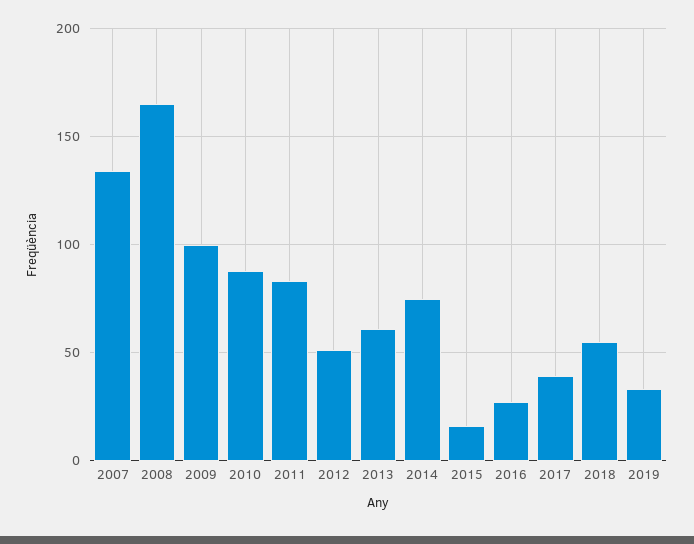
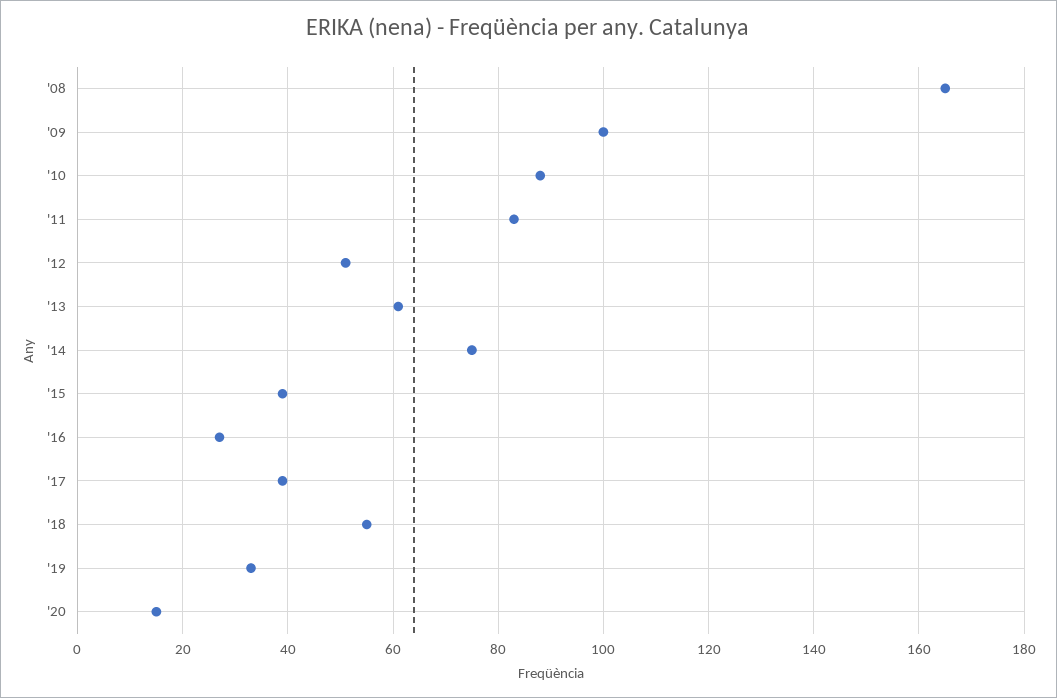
2007: 135 -> none
2015: 15 -> 40
'20: none -> 15

